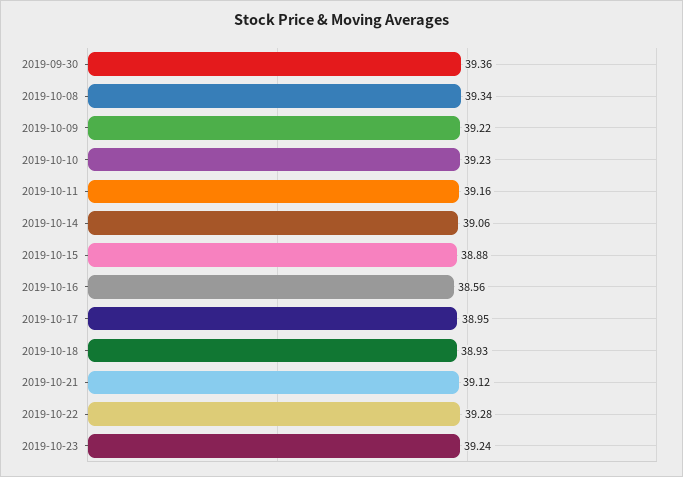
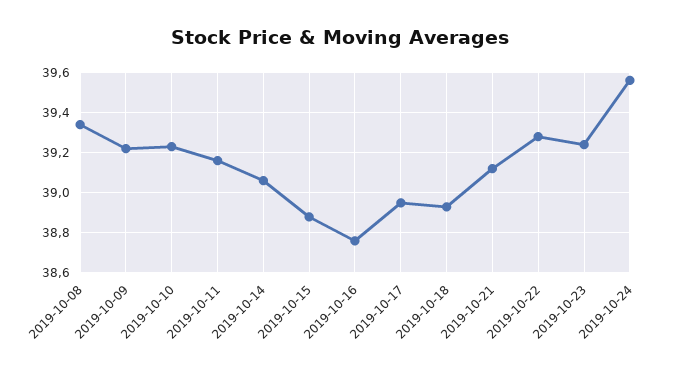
2019-09-30: 39.36 -> none
2019-10-16: 38.56 -> 38.75
2019-10-24: none -> 39.55

